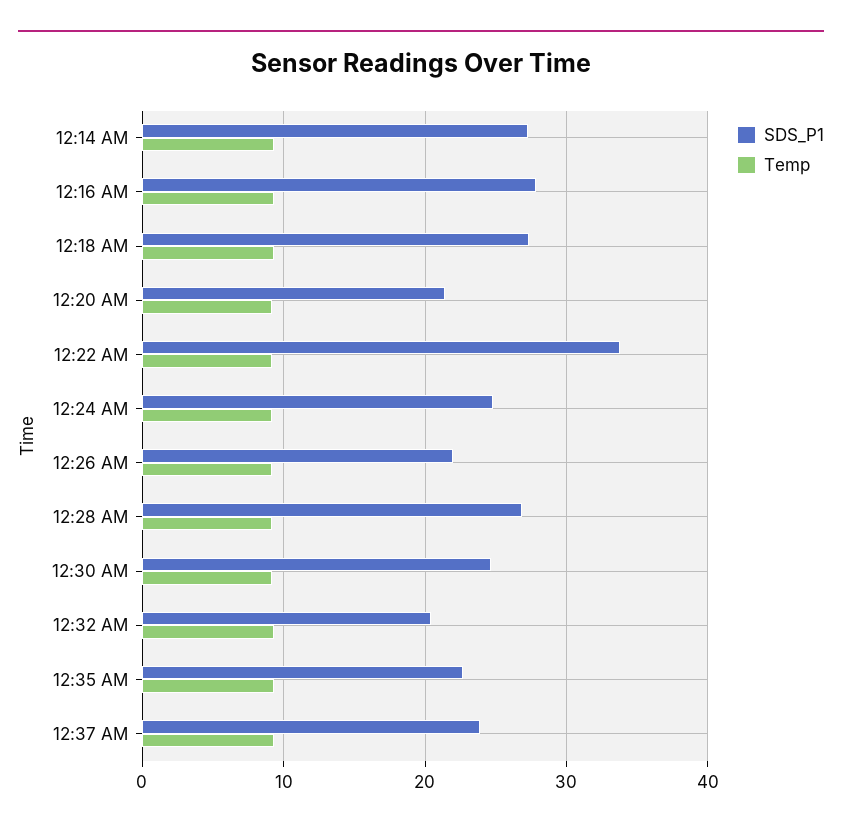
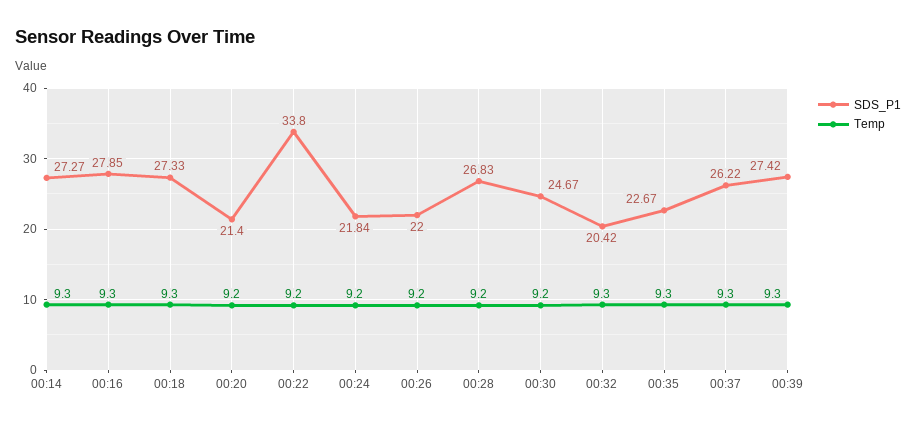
SDS_P1, 12:24 AM: 25 -> 21.84
SDS_P1, 12:37 AM: 24 -> 26.22
SDS_P1, 00:39: none -> 27.42
Temp, 00:39: none -> 9.3

